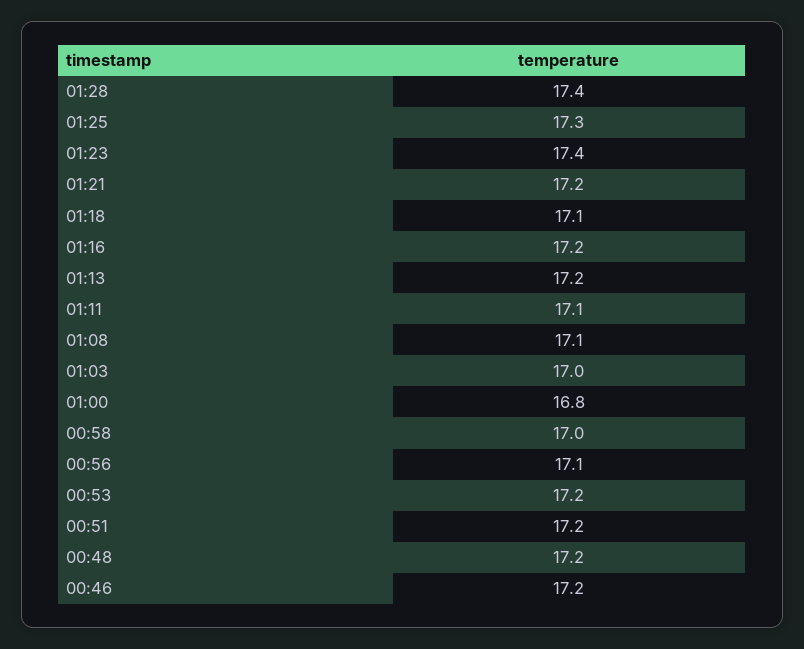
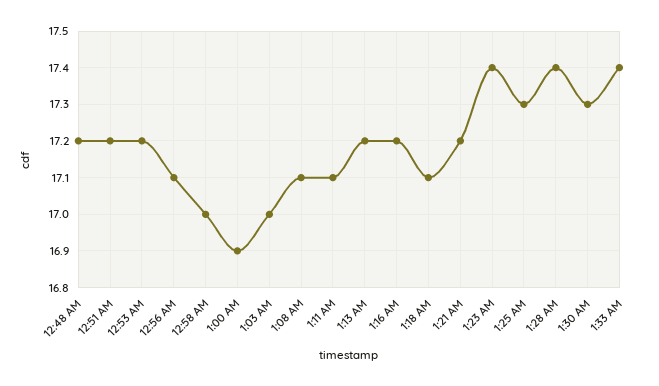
01:00: 16.8 -> 16.9
00:46: 17.2 -> none
1:30 AM: none -> 17.3
1:33 AM: none -> 17.4

